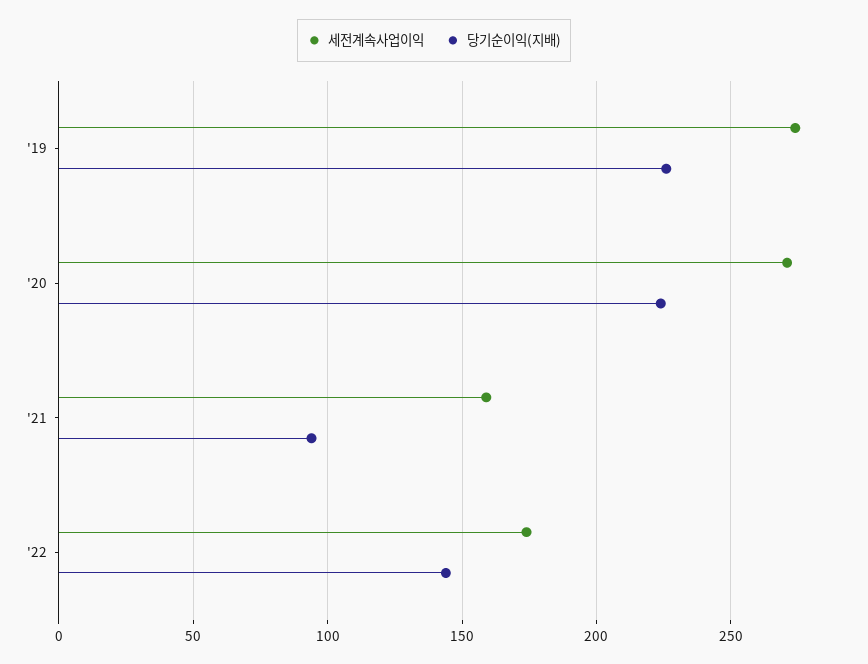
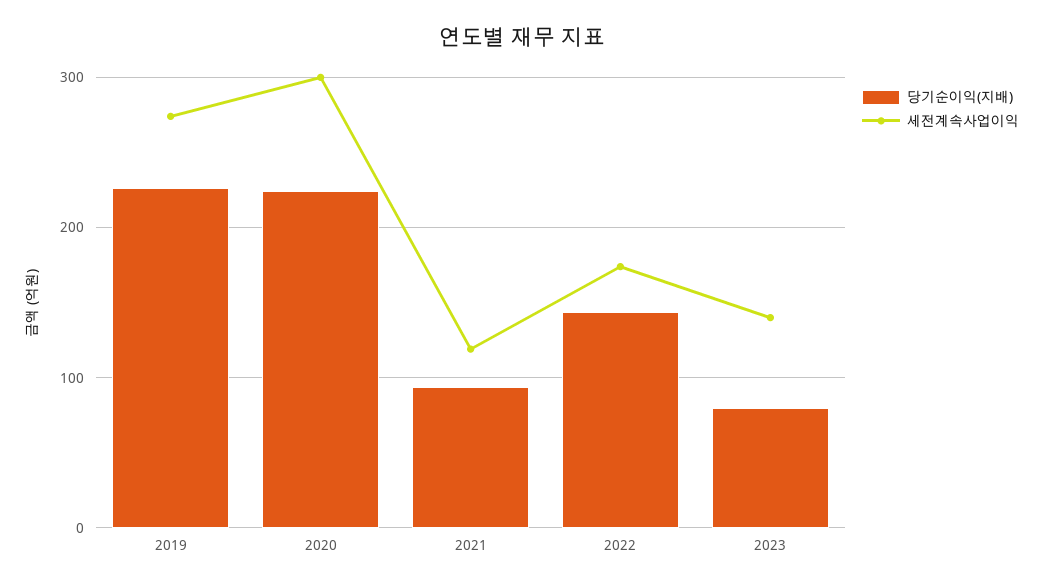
세전계속사업이익, '20: 270 -> 300
세전계속사업이익, '21: 160 -> 120
당기순이익(지배), 2023: none -> 80
세전계속사업이익, 2023: none -> 140

